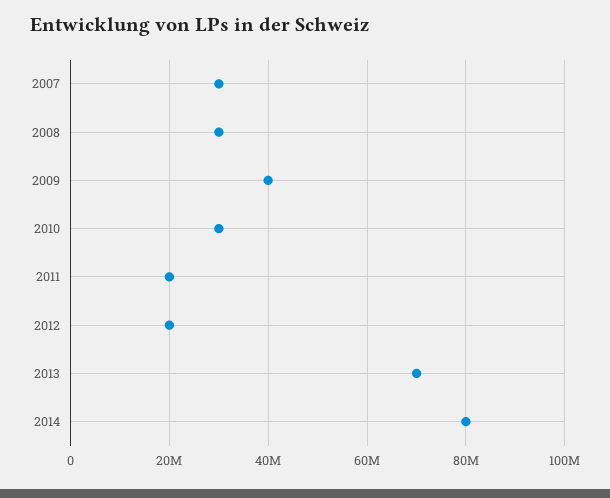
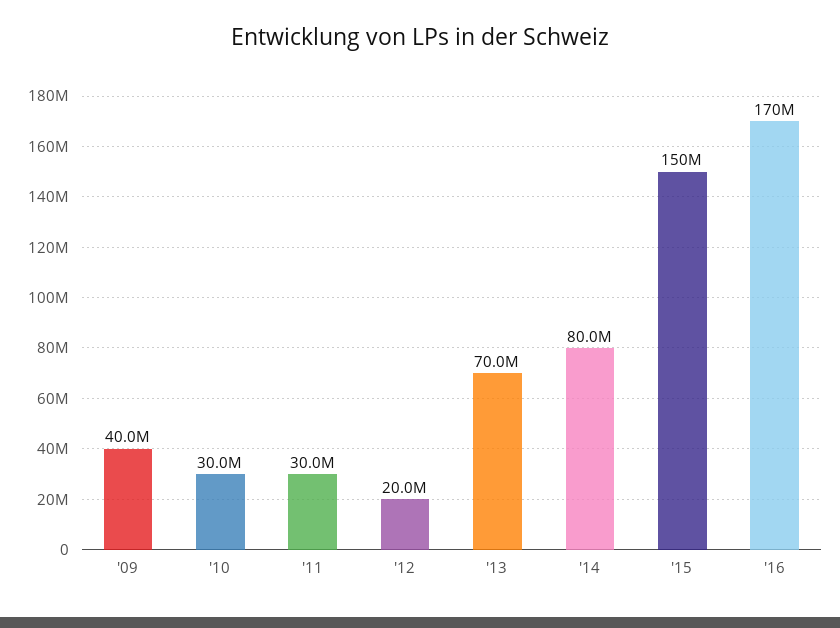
2007: 30000000 -> none
2008: 30000000 -> none
2011: 20000000 -> 30000000
'15: none -> 150000000
'16: none -> 170000000

